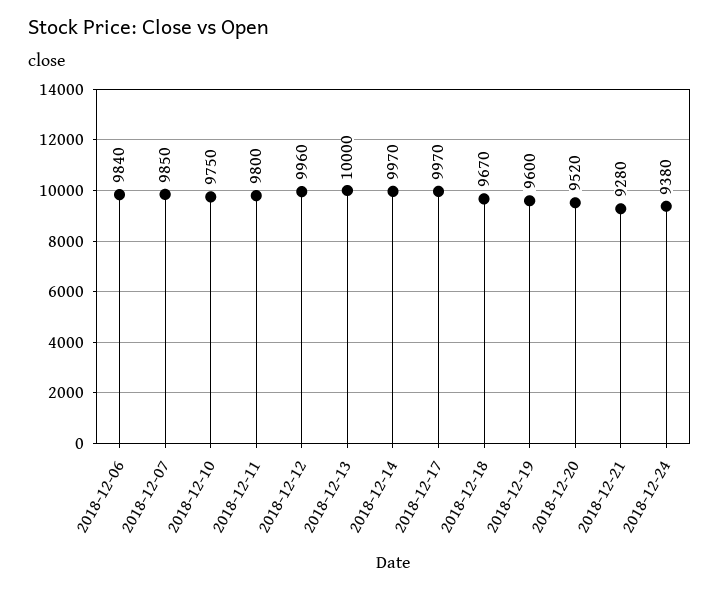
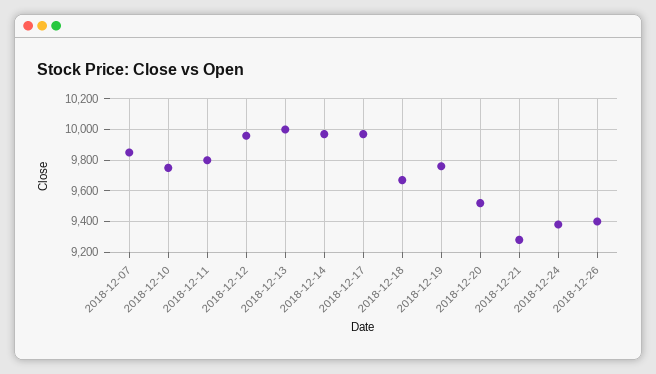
2018-12-06: 9840 -> none
2018-12-19: 9600 -> 9750
2018-12-26: none -> 9400

